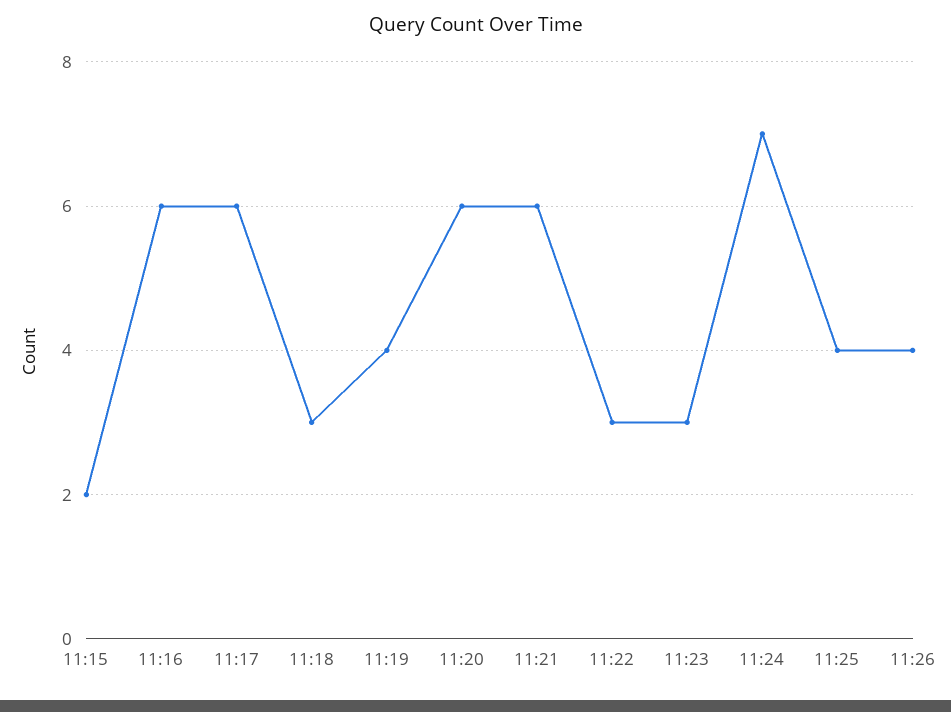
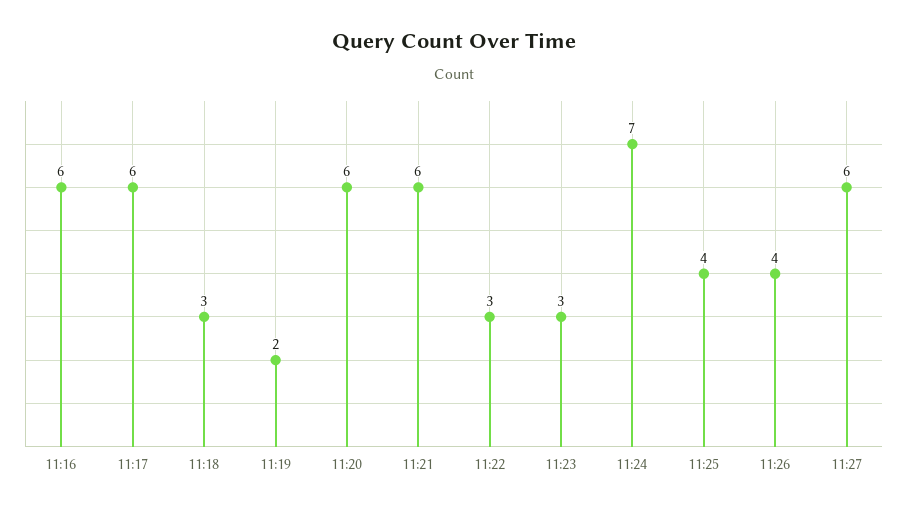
11:15: 2 -> none
11:19: 4 -> 2
11:27: none -> 6

